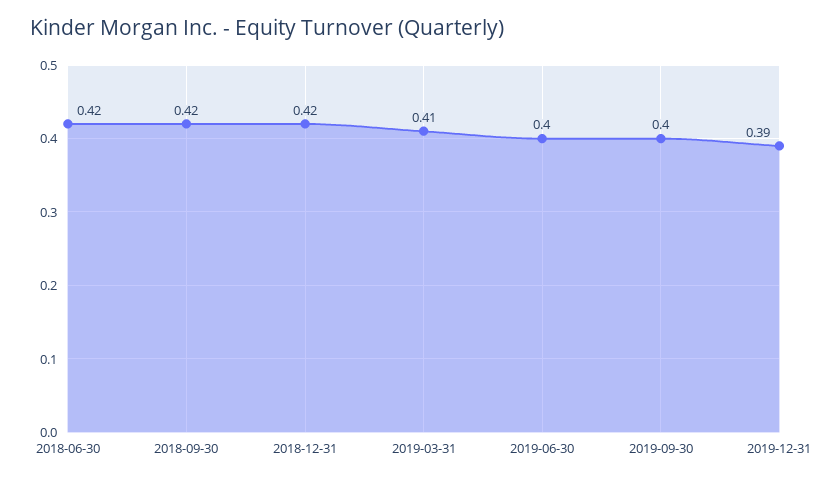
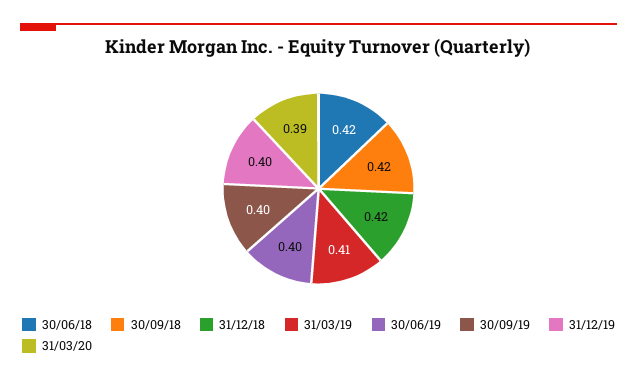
2019-12-31: 0.39 -> 0.4
31/03/20: none -> 0.39

